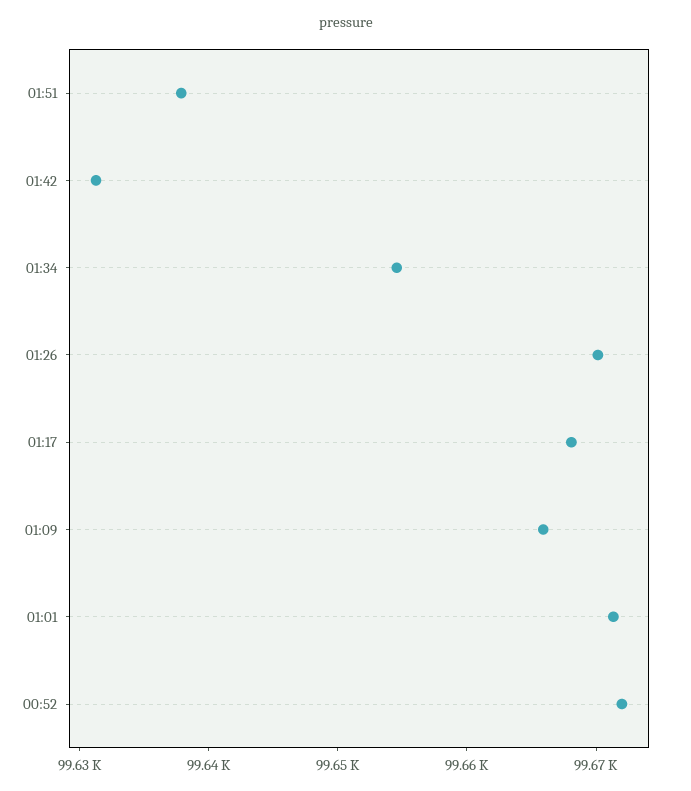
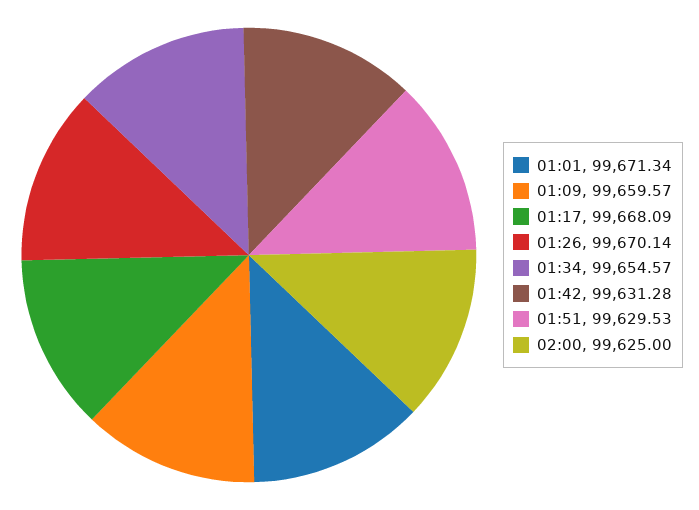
01:51: 99638 -> 99629.53
01:09: 99666 -> 99659.57
00:52: 99672 -> none
02:00: none -> 99625

